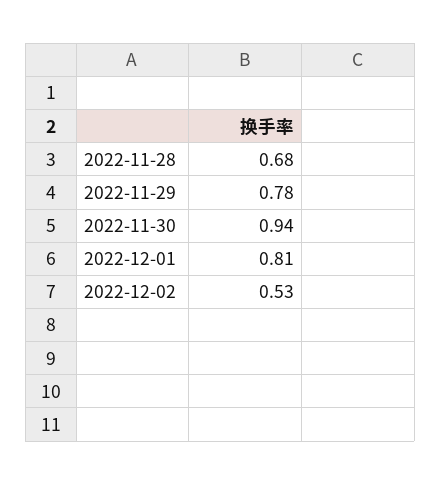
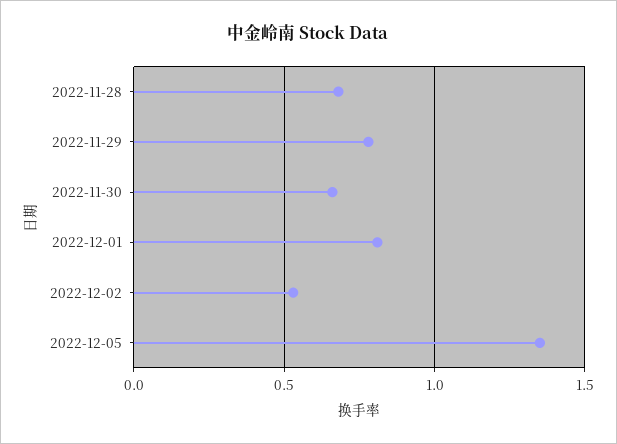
2022-11-30: 0.94 -> 0.65
2022-12-05: none -> 1.35

